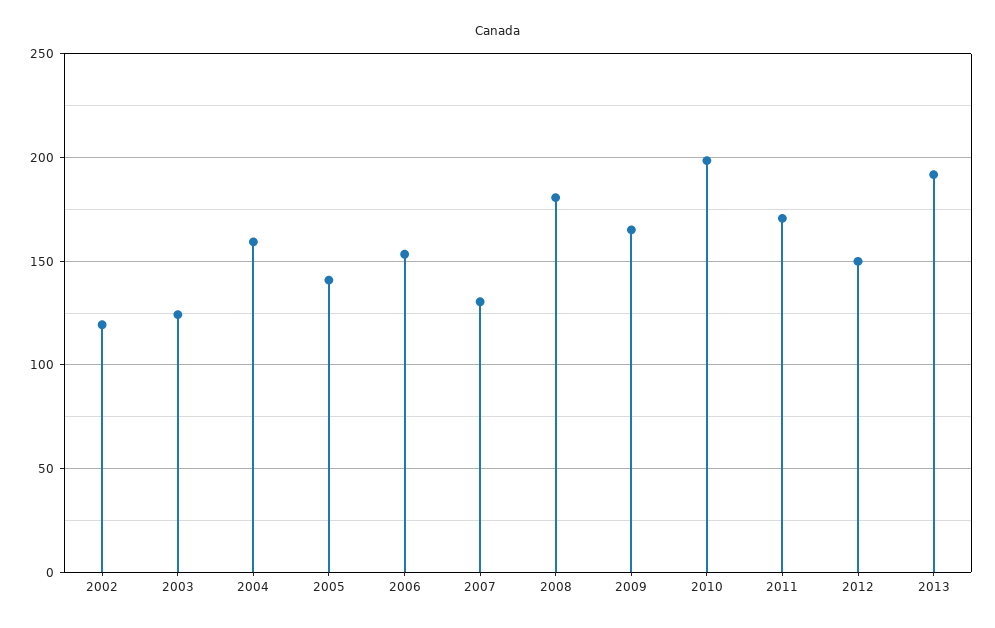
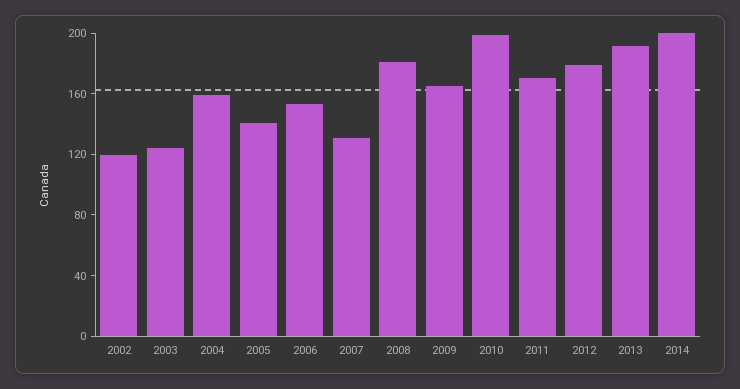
2012: 150 -> 180
2014: none -> 200

